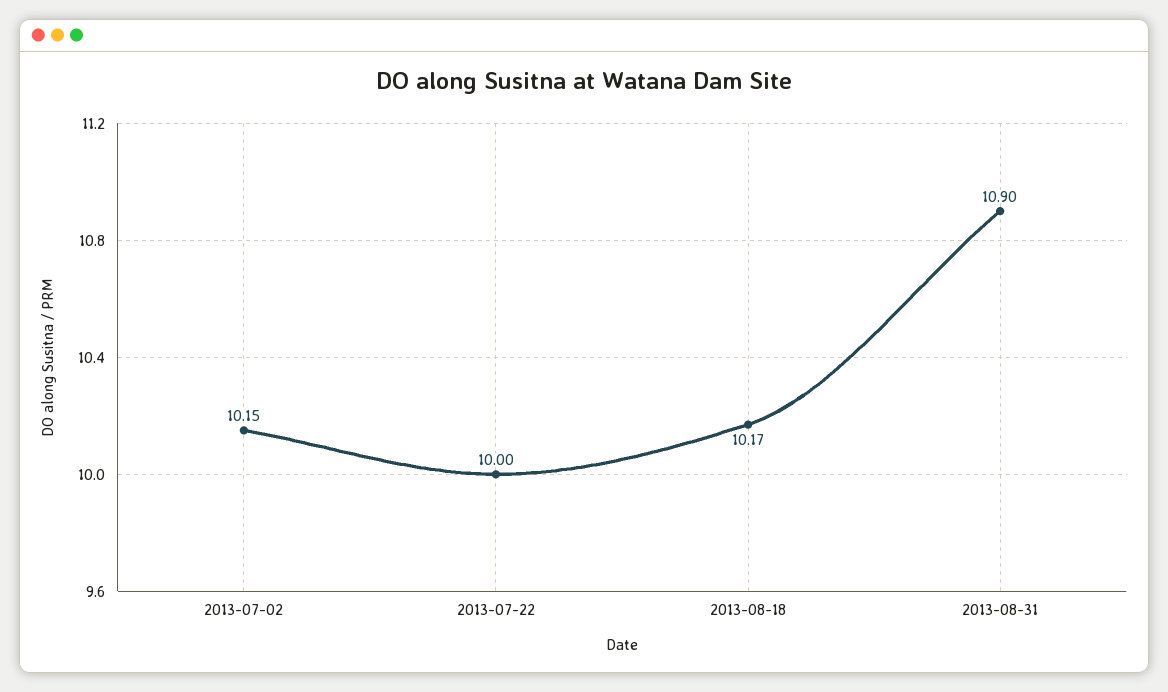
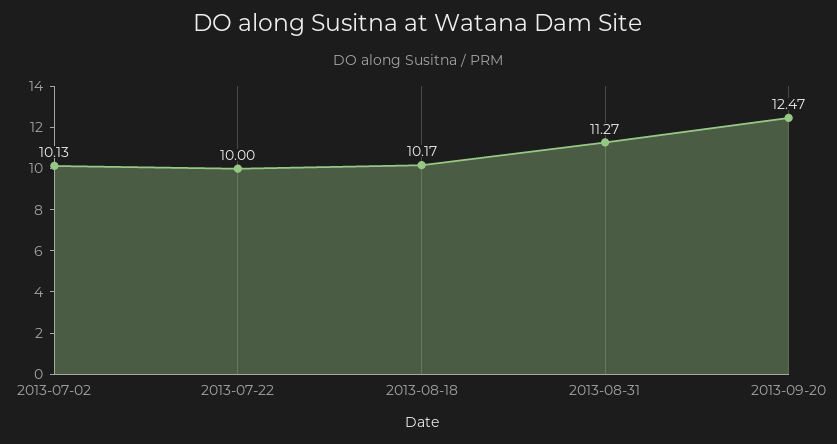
2013-07-02: 10.15 -> 10.13
2013-08-31: 10.9 -> 11.27
2013-09-20: none -> 12.47

